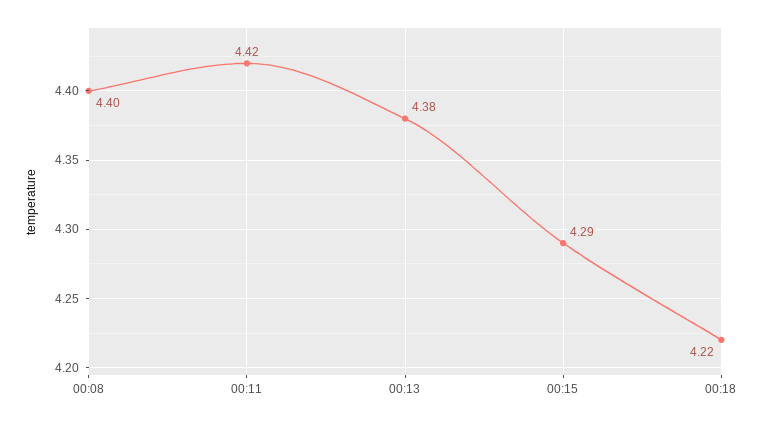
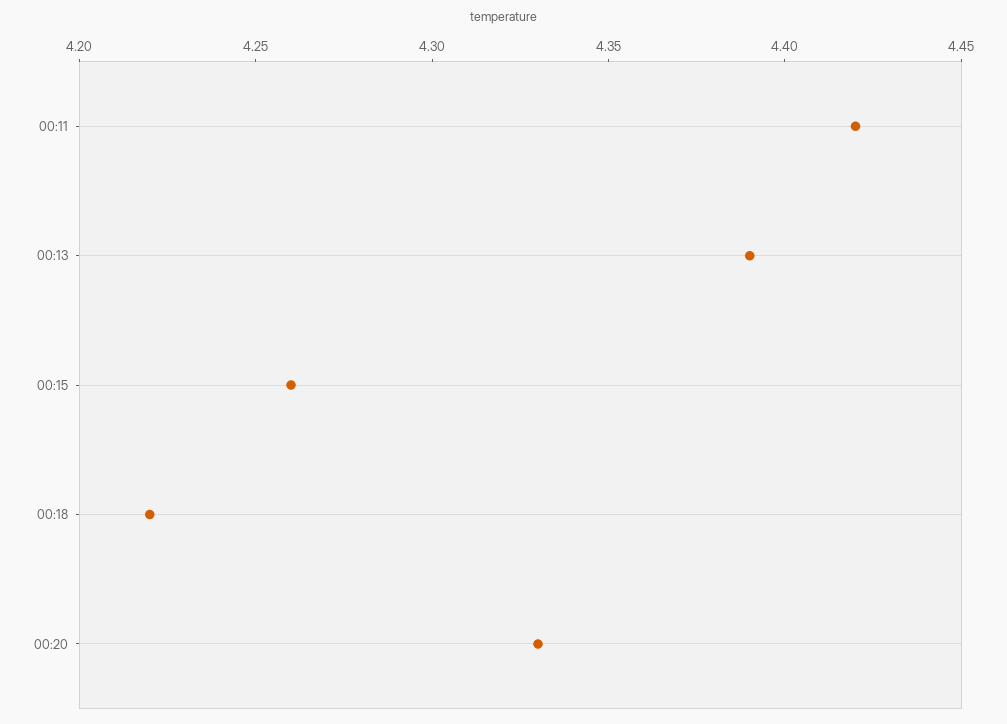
00:08: 4.4 -> none
00:13: 4.38 -> 4.39
00:15: 4.29 -> 4.26
00:20: none -> 4.33

